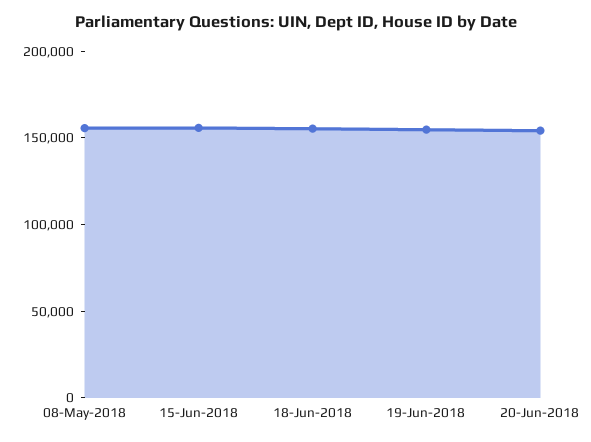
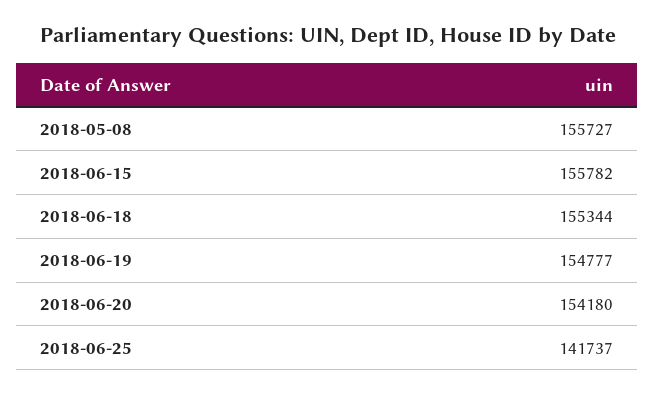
2018-06-25: none -> 141737

